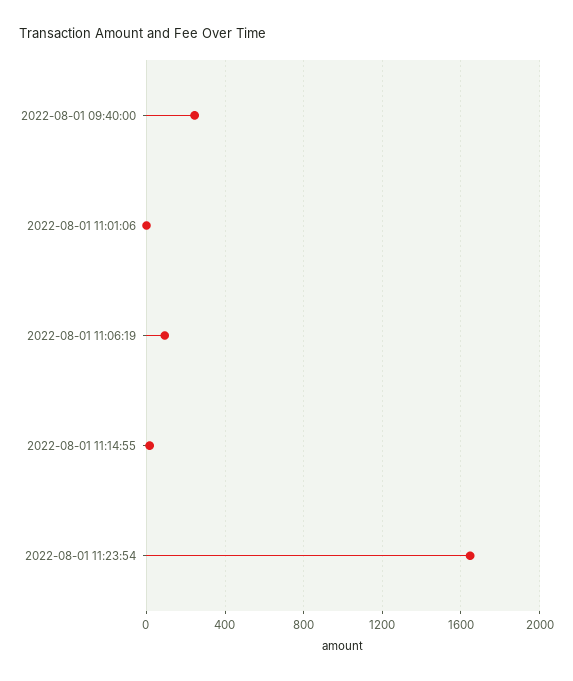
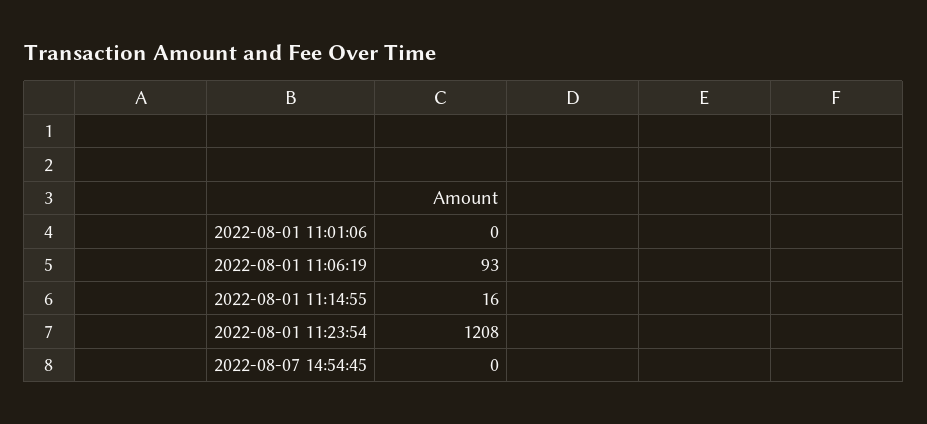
2022-08-01 09:40:00: 250 -> none
2022-08-01 11:23:54: 1650 -> 1208
2022-08-07 14:54:45: none -> 0

